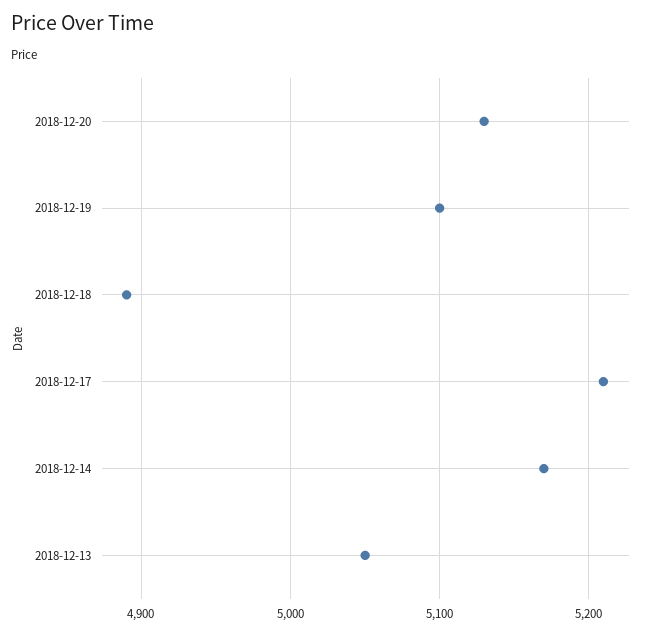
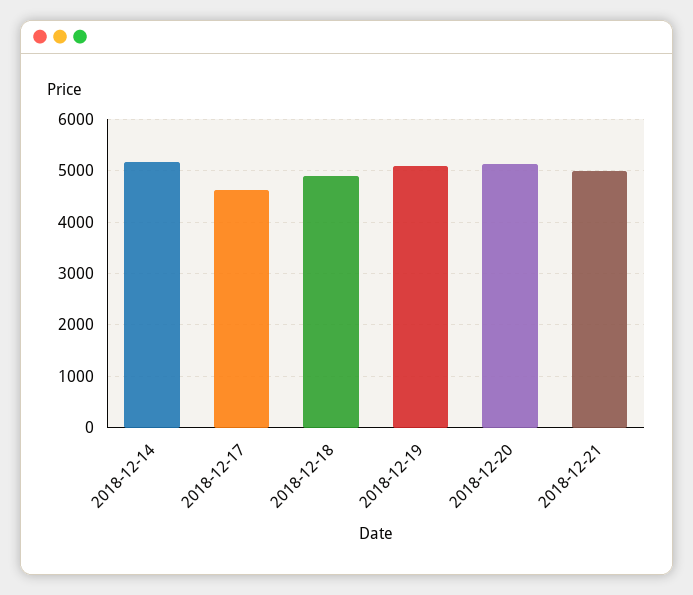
2018-12-17: 5210 -> 4600
2018-12-13: 5050 -> none
2018-12-21: none -> 5000

